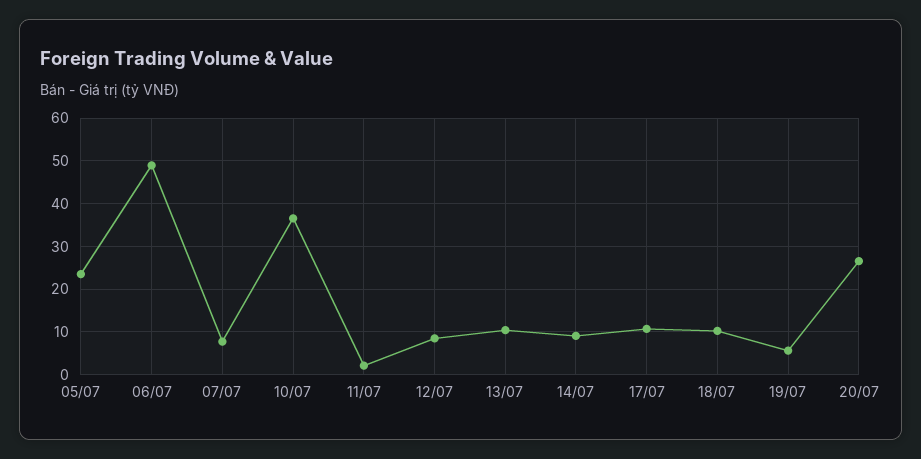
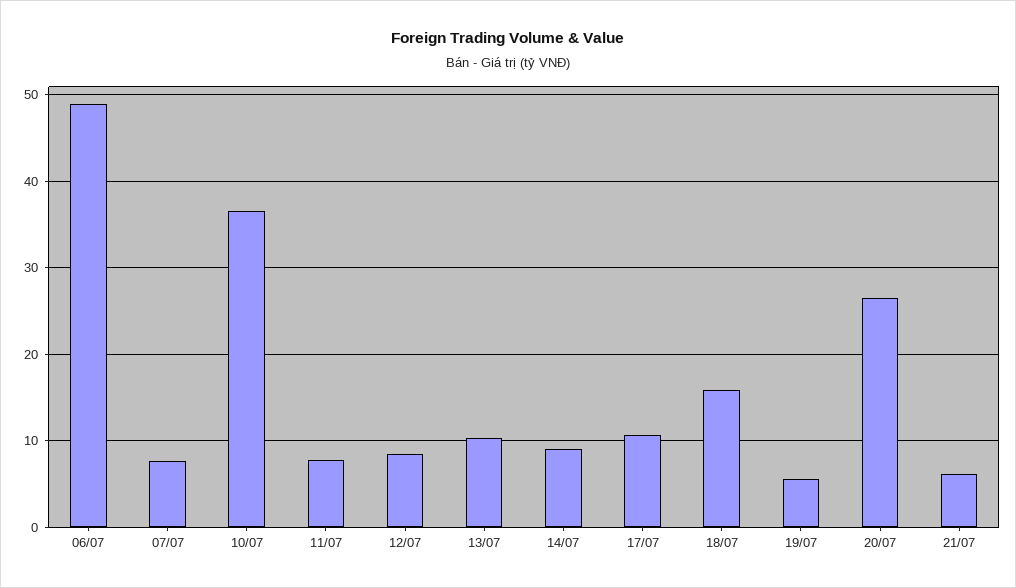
05/07: 24 -> none
11/07: 2 -> 8
18/07: 10 -> 16
21/07: none -> 6

